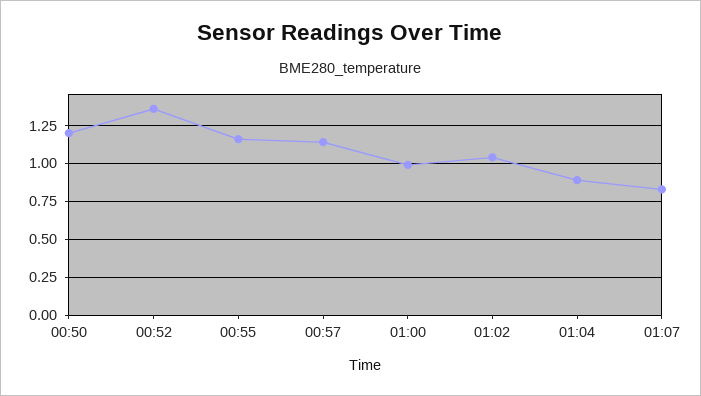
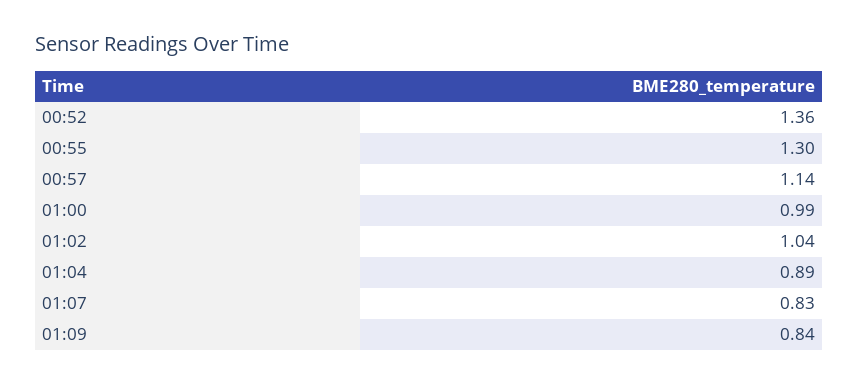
00:50: 1.2 -> none
00:55: 1.15 -> 1.3
01:09: none -> 0.84

